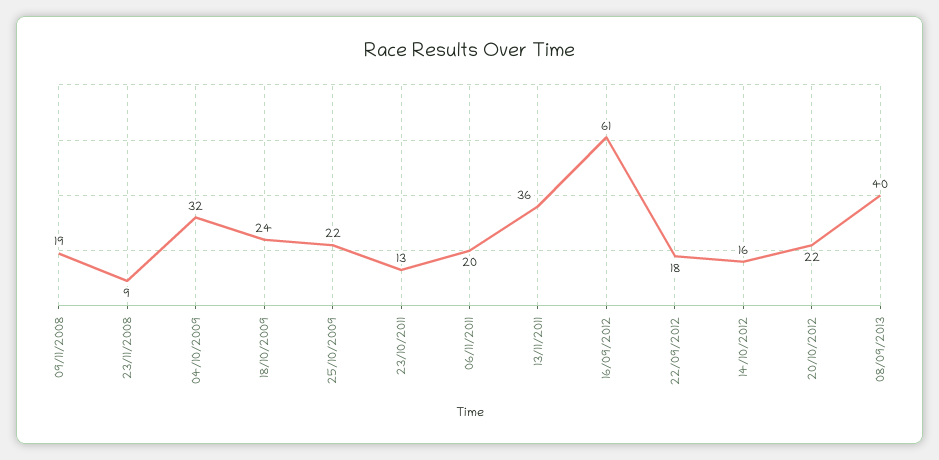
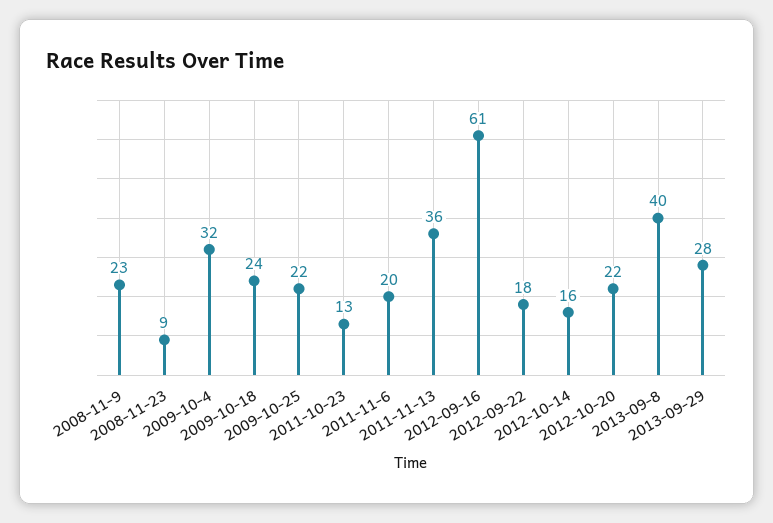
09/11/2008: 19 -> 23
2013-09-29: none -> 28

